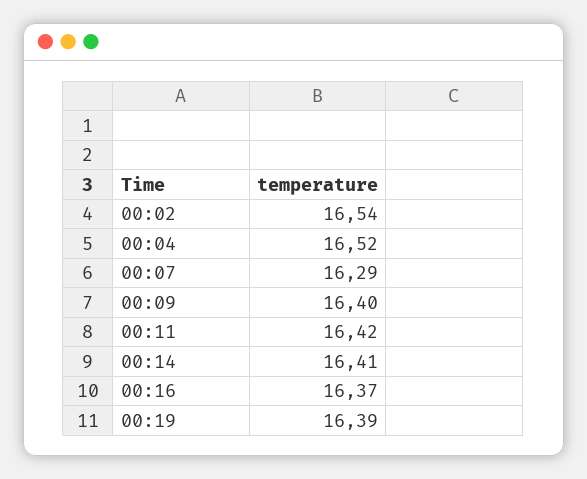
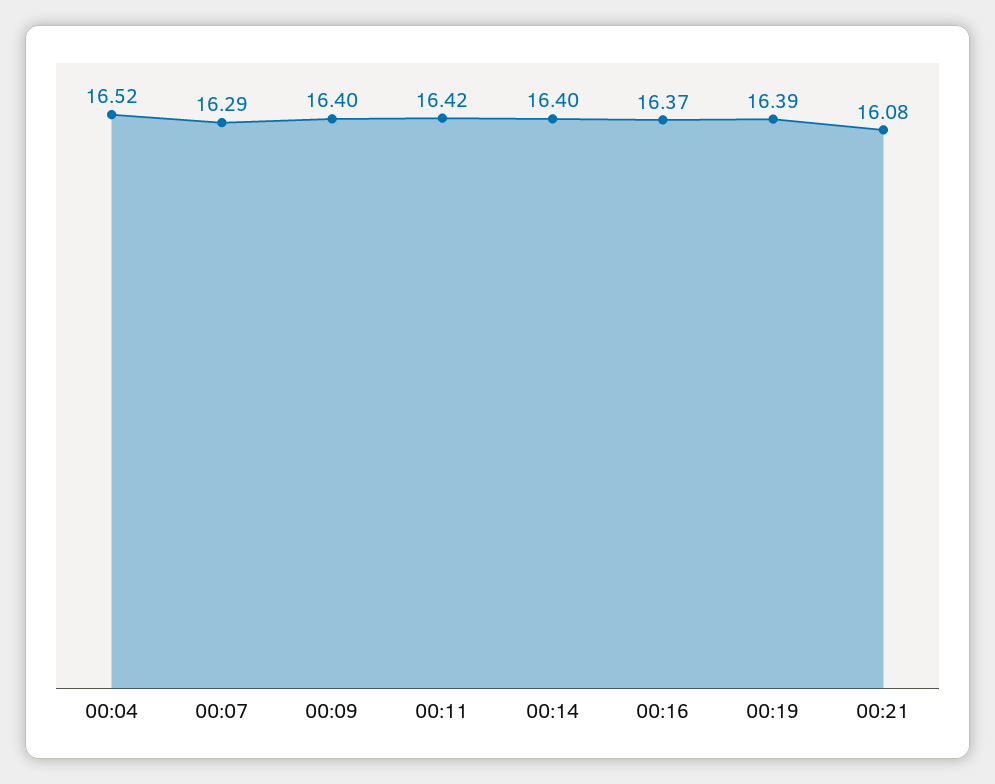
00:02: 16.54 -> none
00:14: 16.41 -> 16.4
00:21: none -> 16.08

